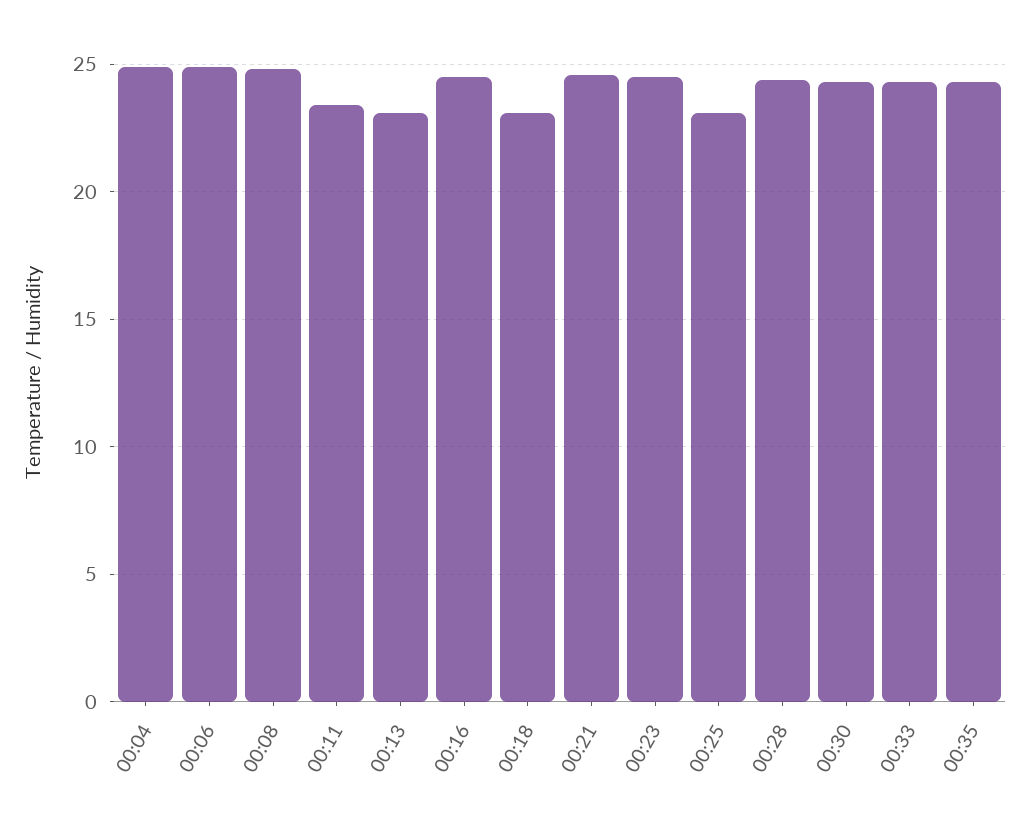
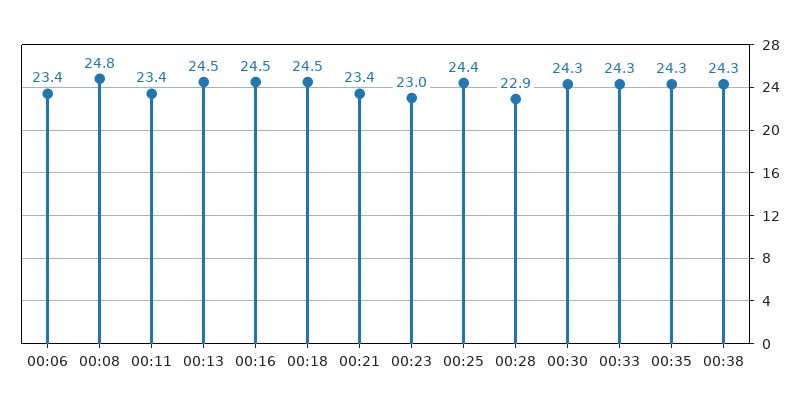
00:04: 25 -> none
00:06: 25 -> 23.4
00:13: 23 -> 24.5
00:18: 23 -> 24.5
00:21: 24.5 -> 23.4
00:23: 24.5 -> 23
00:25: 23 -> 24.4
00:28: 24.5 -> 22.9
00:38: none -> 24.3

